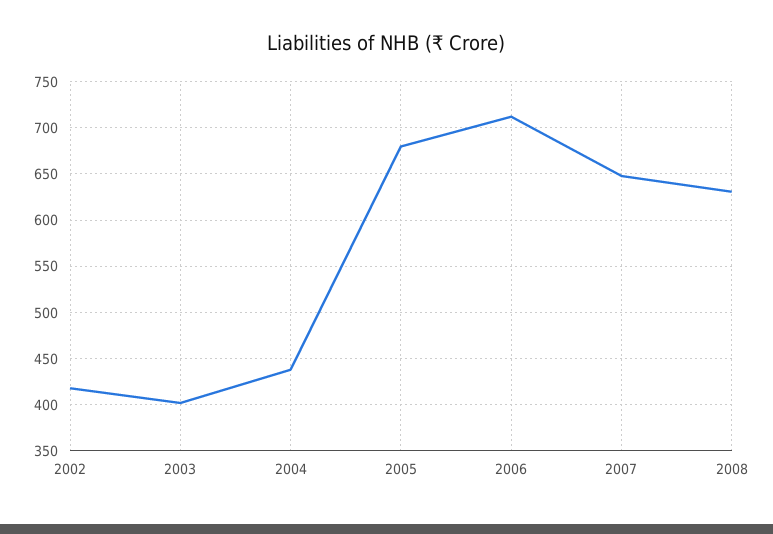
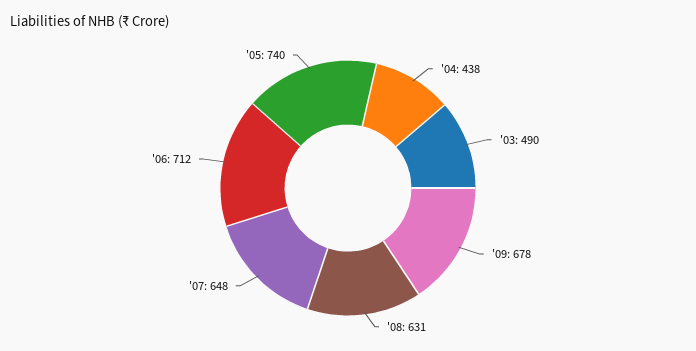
2002: 420 -> none
2003: 400 -> 490
2005: 680 -> 740
'09: none -> 678

